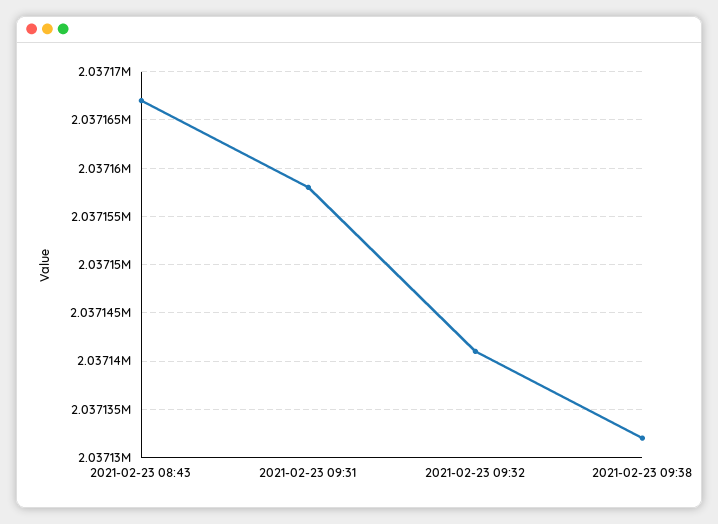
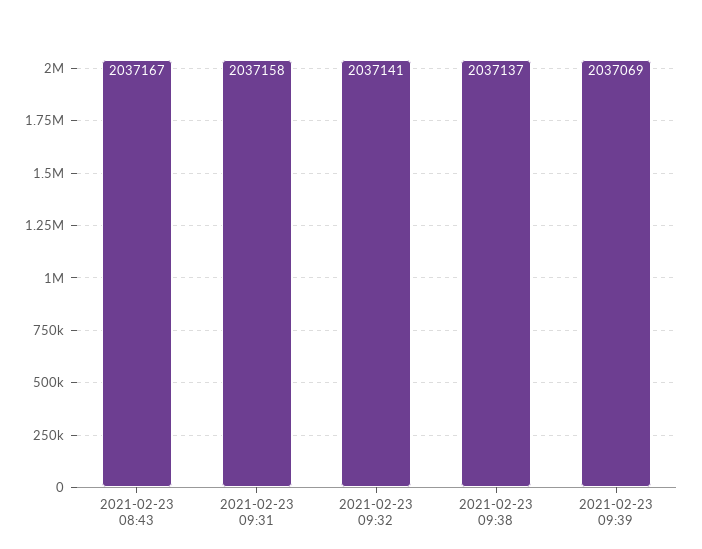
2021-02-23 09:38: 2037132 -> 2037137
2021-02-23 09:39: none -> 2037069

